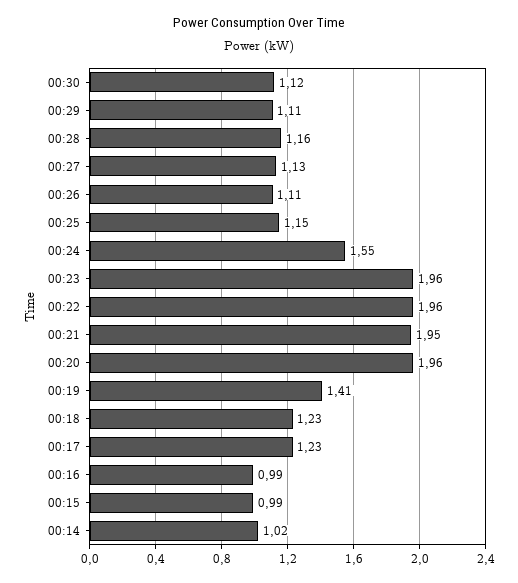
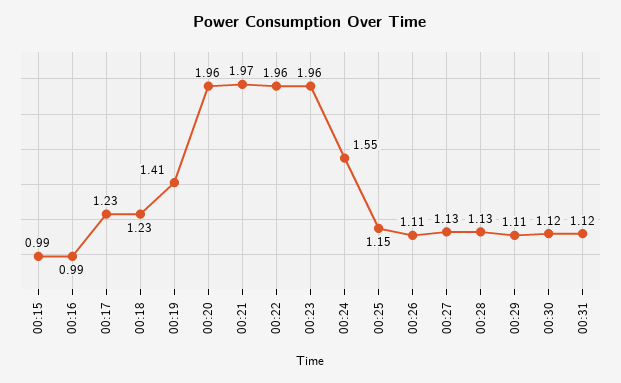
00:28: 1.16 -> 1.13
00:21: 1.95 -> 1.97
00:14: 1.02 -> none
00:31: none -> 1.12

